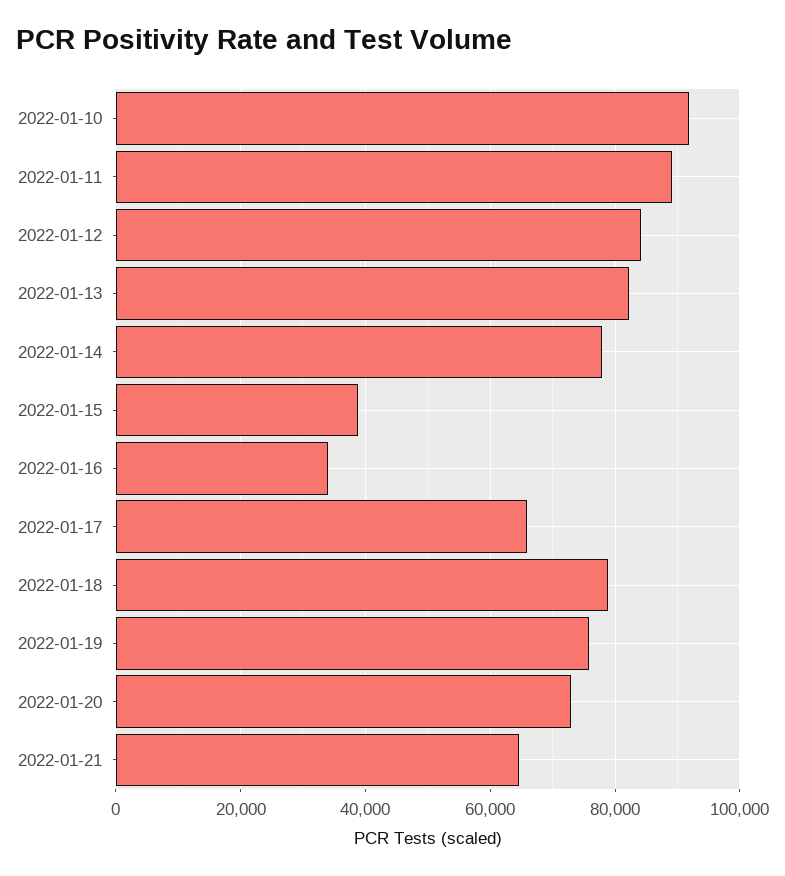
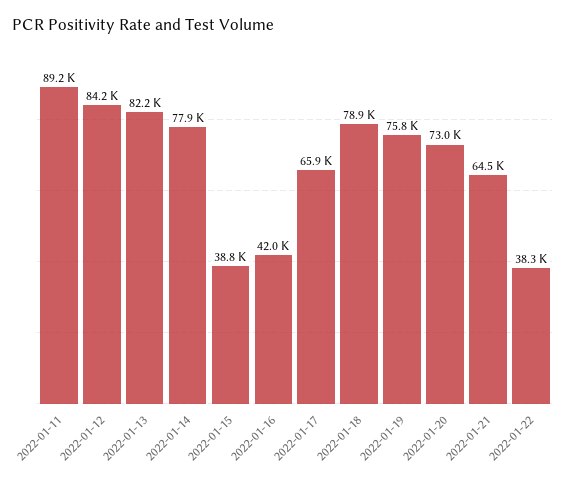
2022-01-10: 92000 -> none
2022-01-16: 34000 -> 42000
2022-01-22: none -> 38300

